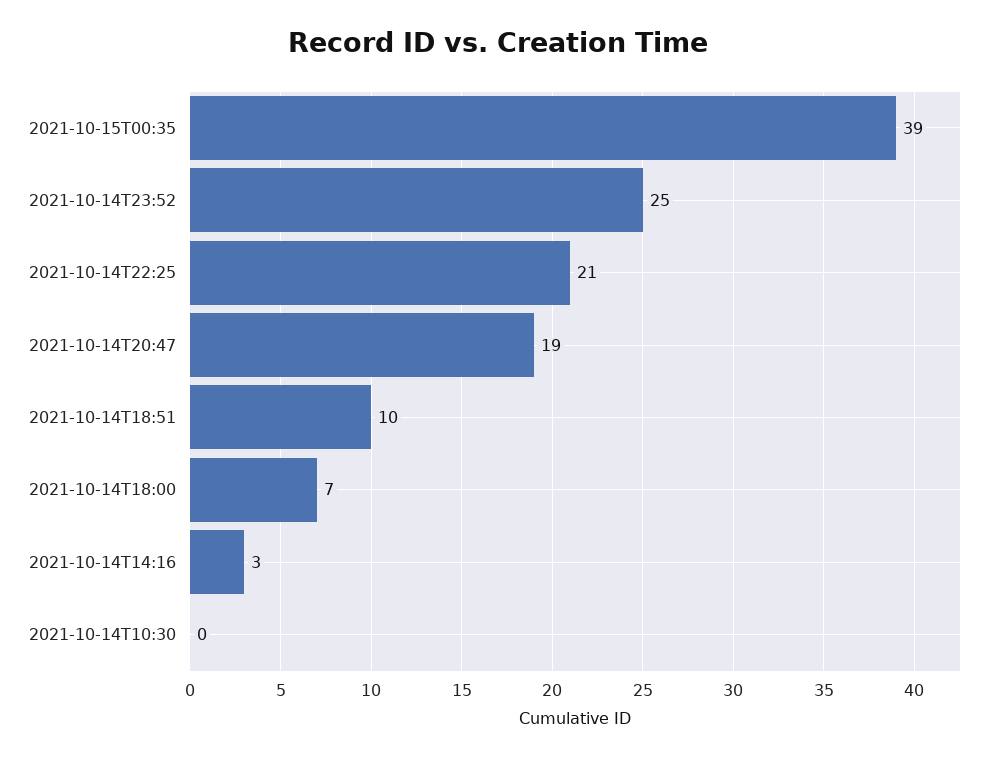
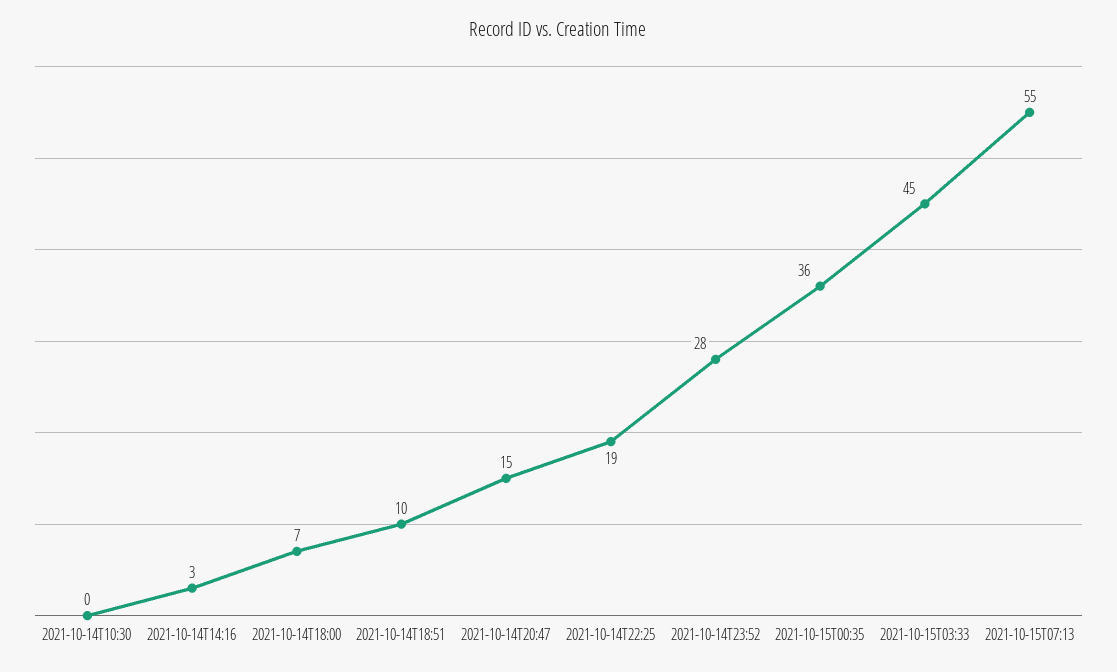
2021-10-15T00:35: 39 -> 36
2021-10-14T23:52: 25 -> 28
2021-10-14T22:25: 21 -> 19
2021-10-14T20:47: 19 -> 15
2021-10-15T03:33: none -> 45
2021-10-15T07:13: none -> 55

